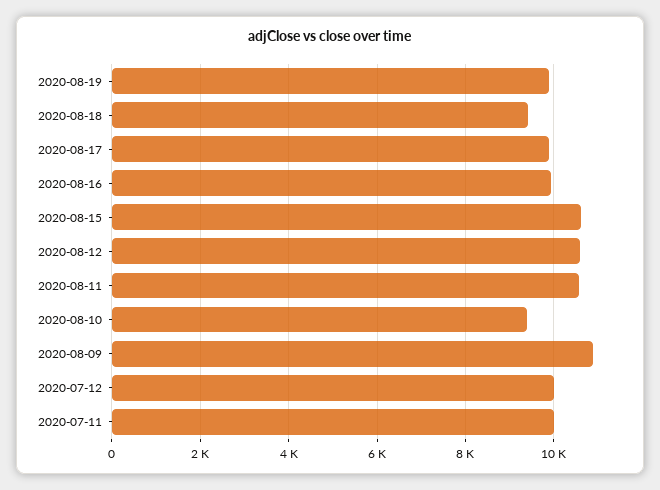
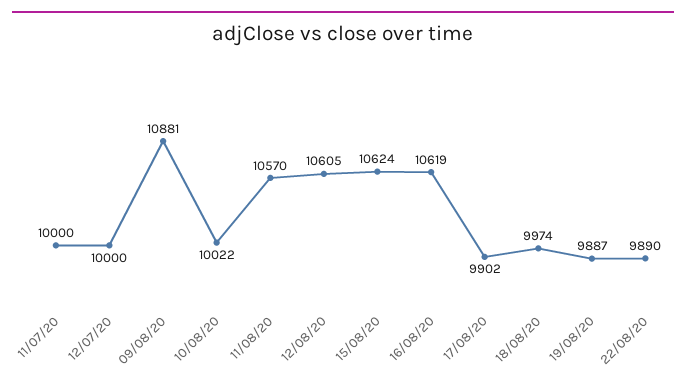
2020-08-18: 9400 -> 9974
2020-08-16: 10000 -> 10619
2020-08-10: 9400 -> 10022
22/08/20: none -> 9890

